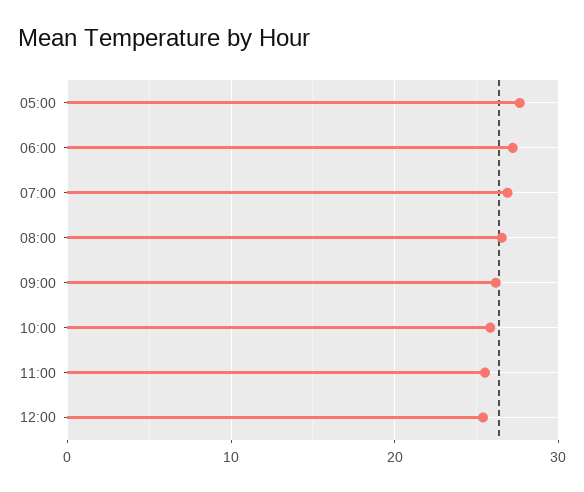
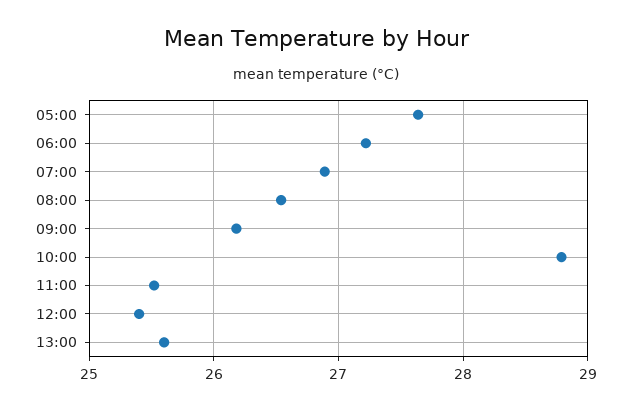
10:00: 26 -> 28.8
13:00: none -> 25.6

